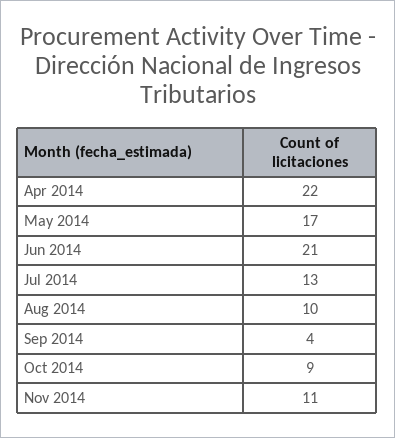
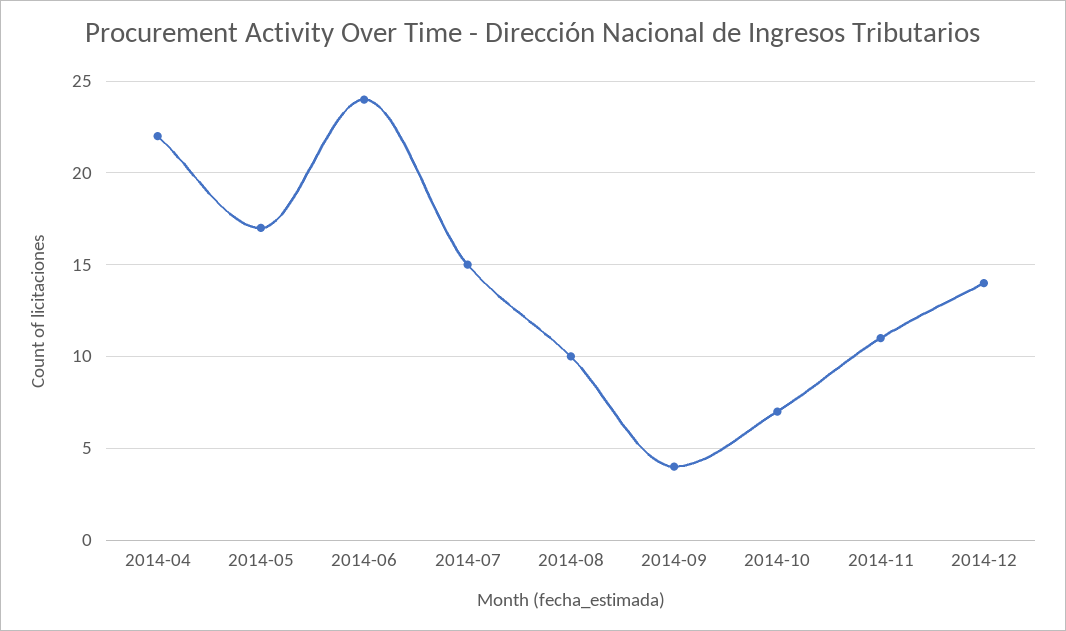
Jun 2014: 21 -> 24
Jul 2014: 13 -> 15
Oct 2014: 9 -> 7
2014-12: none -> 14

